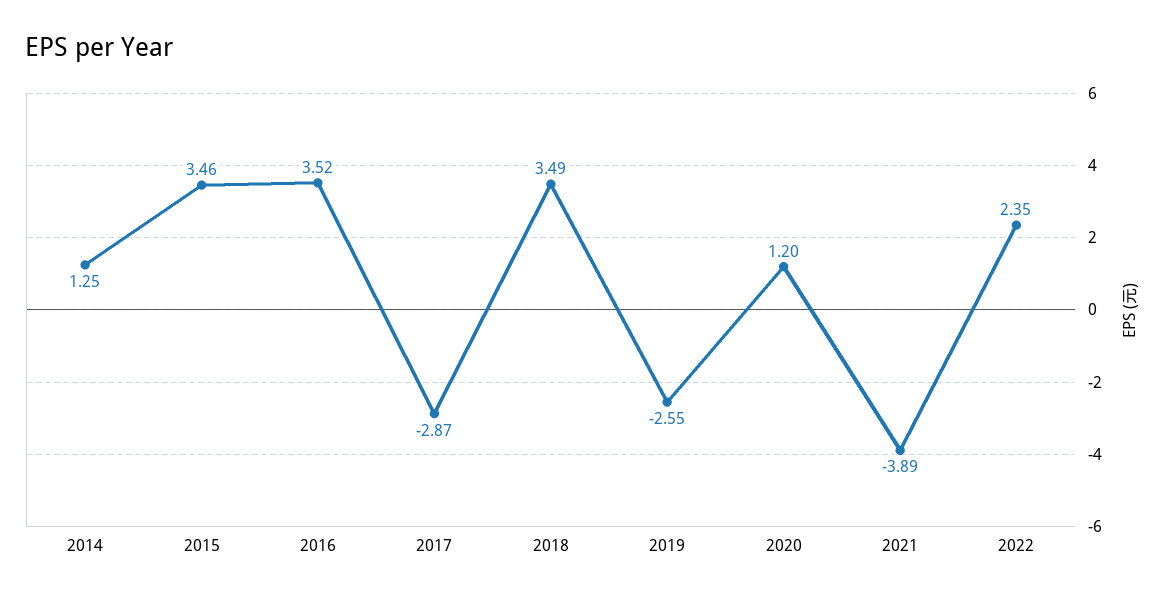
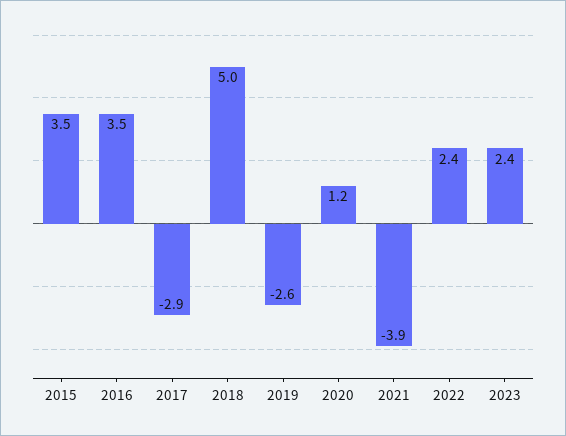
2014: 1.25 -> none
2018: 3.49 -> 5
2023: none -> 2.4

